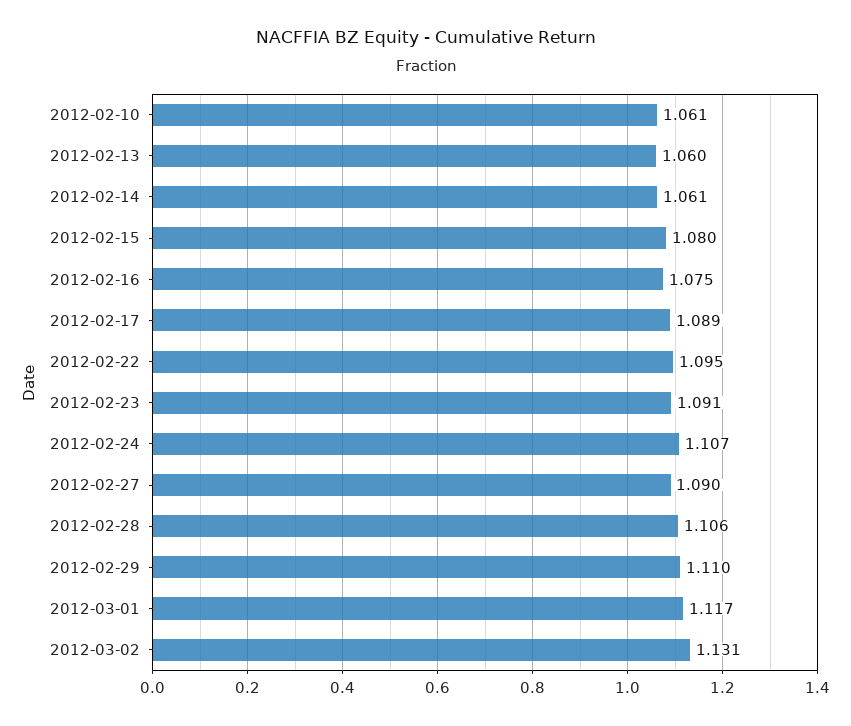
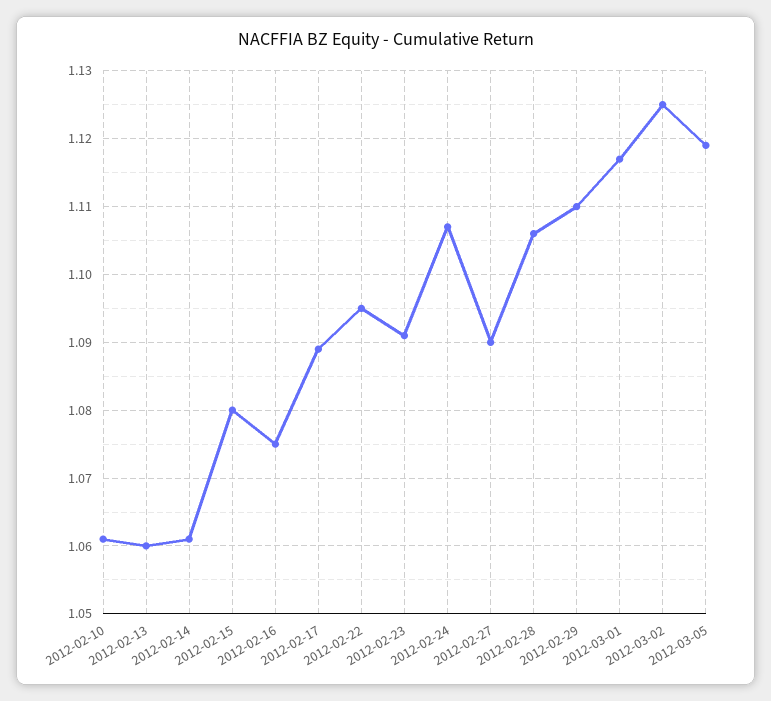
2012-03-02: 1.131 -> 1.125
2012-03-05: none -> 1.119

